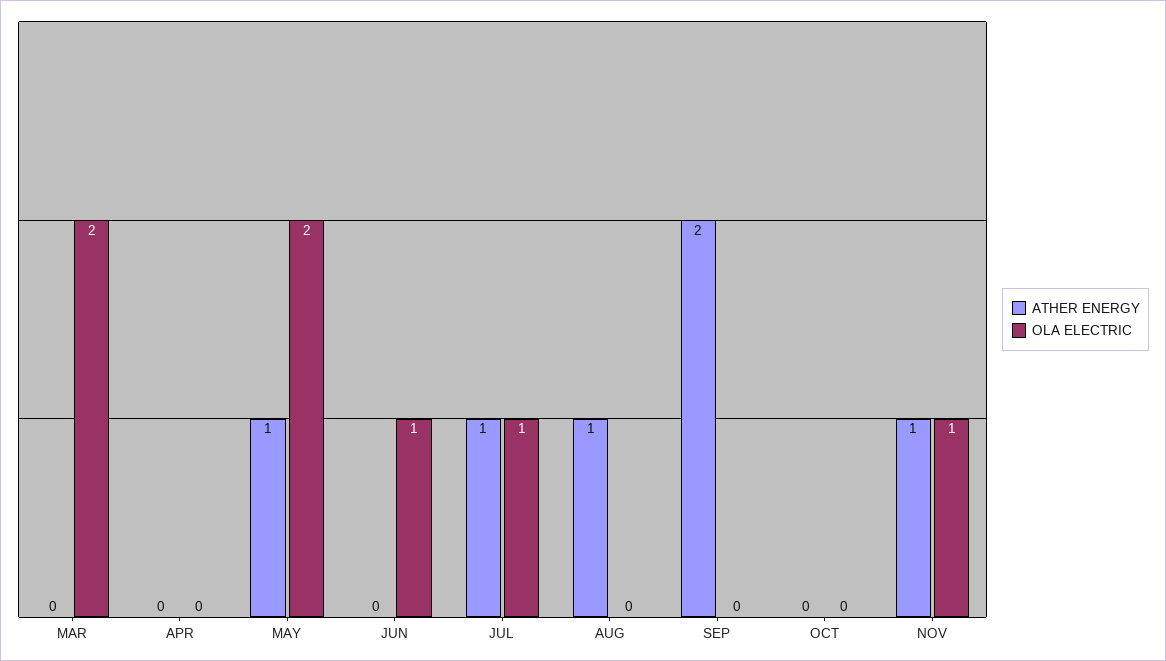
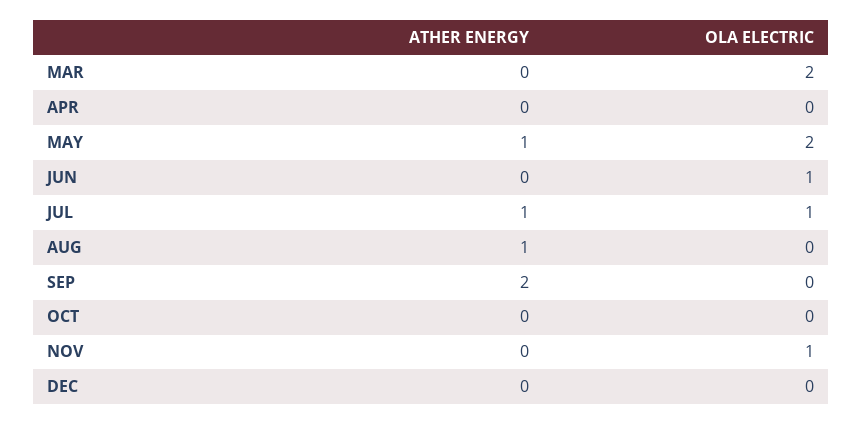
ATHER ENERGY, NOV: 1 -> 0
ATHER ENERGY, DEC: none -> 0
OLA ELECTRIC, DEC: none -> 0

